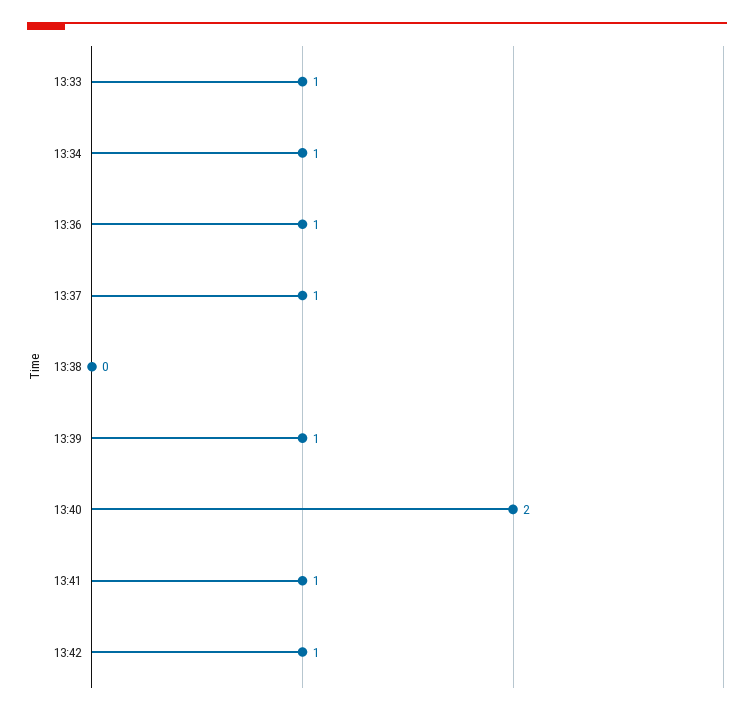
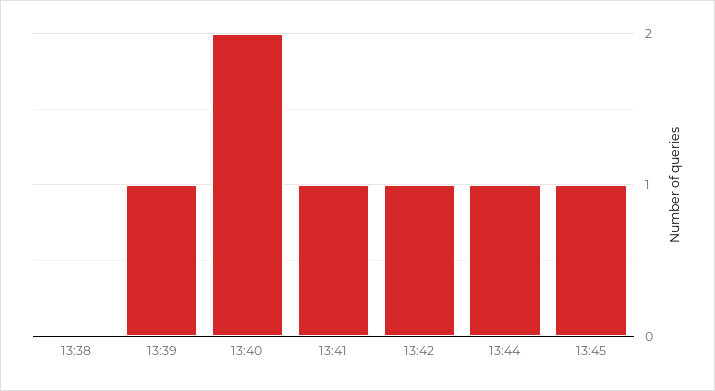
13:33: 1 -> none
13:34: 1 -> none
13:36: 1 -> none
13:37: 1 -> none
13:44: none -> 1
13:45: none -> 1

